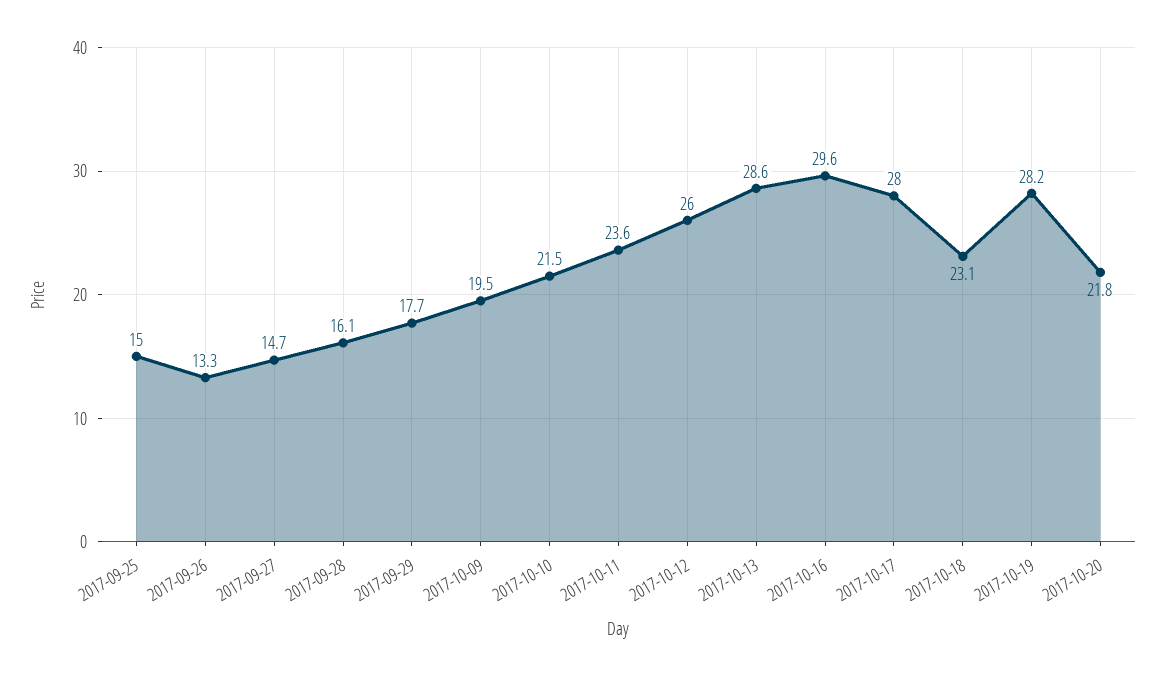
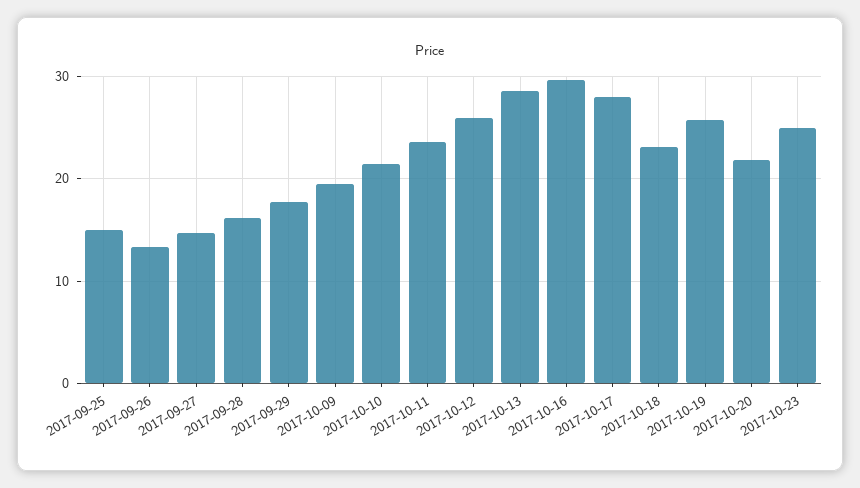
2017-10-19: 28.2 -> 26
2017-10-23: none -> 25

